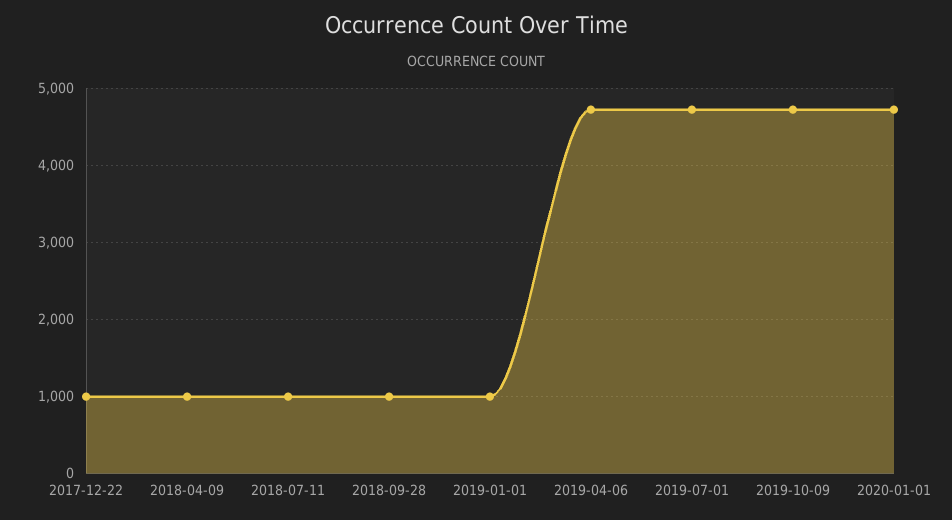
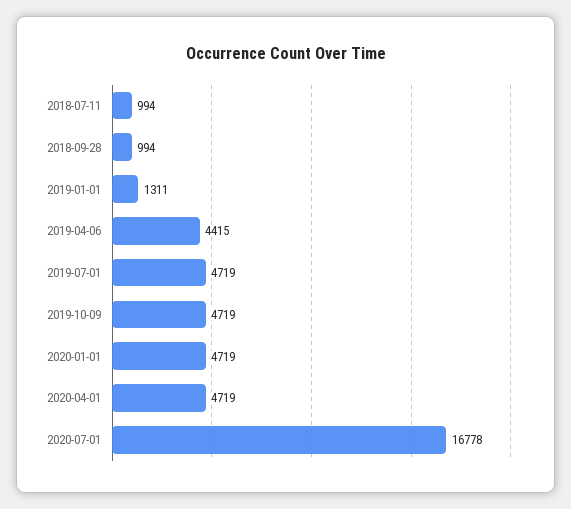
2017-12-22: 1000 -> none
2018-04-09: 1000 -> none
2019-01-01: 1000 -> 1311
2019-04-06: 4700 -> 4415
2020-04-01: none -> 4719
2020-07-01: none -> 16778

